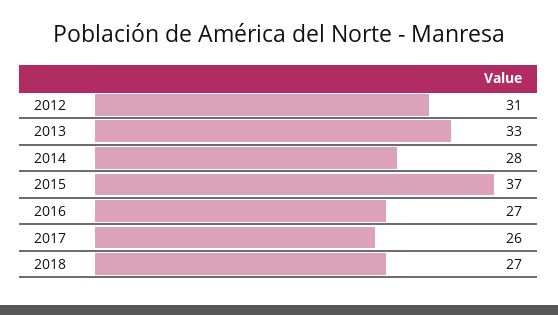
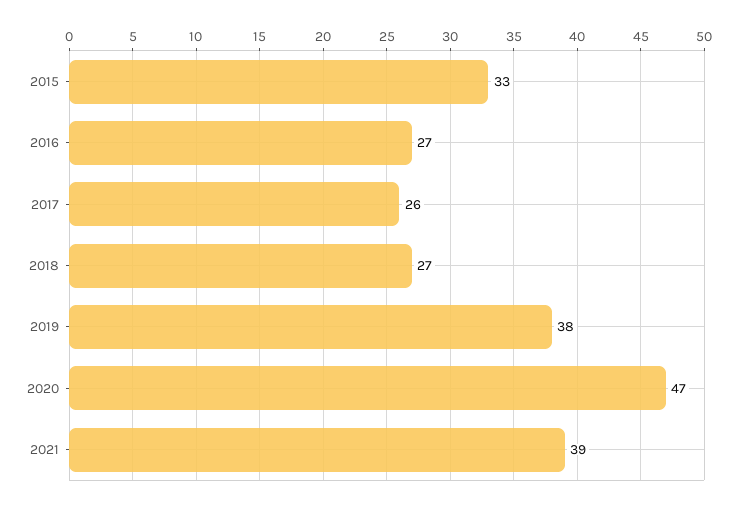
2012: 31 -> none
2013: 33 -> none
2014: 28 -> none
2015: 37 -> 33
2019: none -> 38
2020: none -> 47
2021: none -> 39

